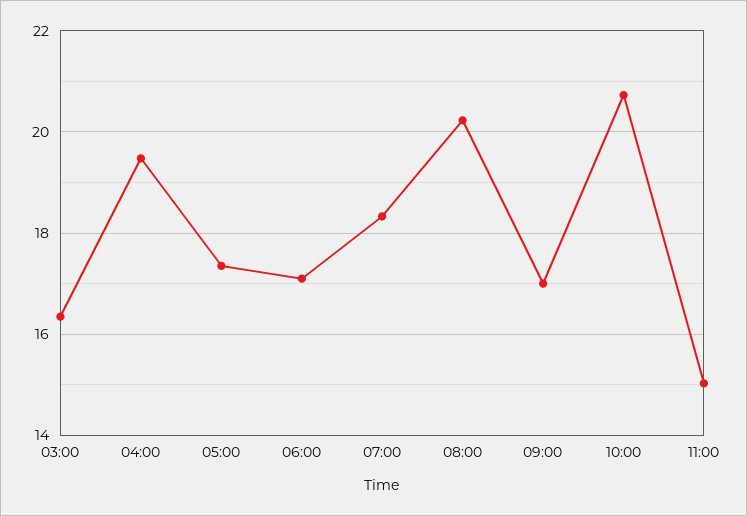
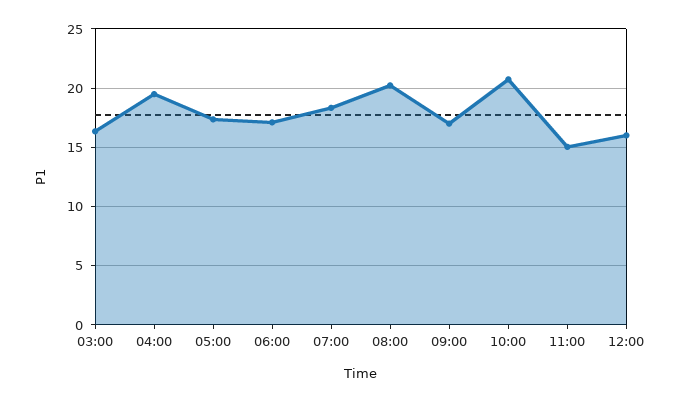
12:00: none -> 16

